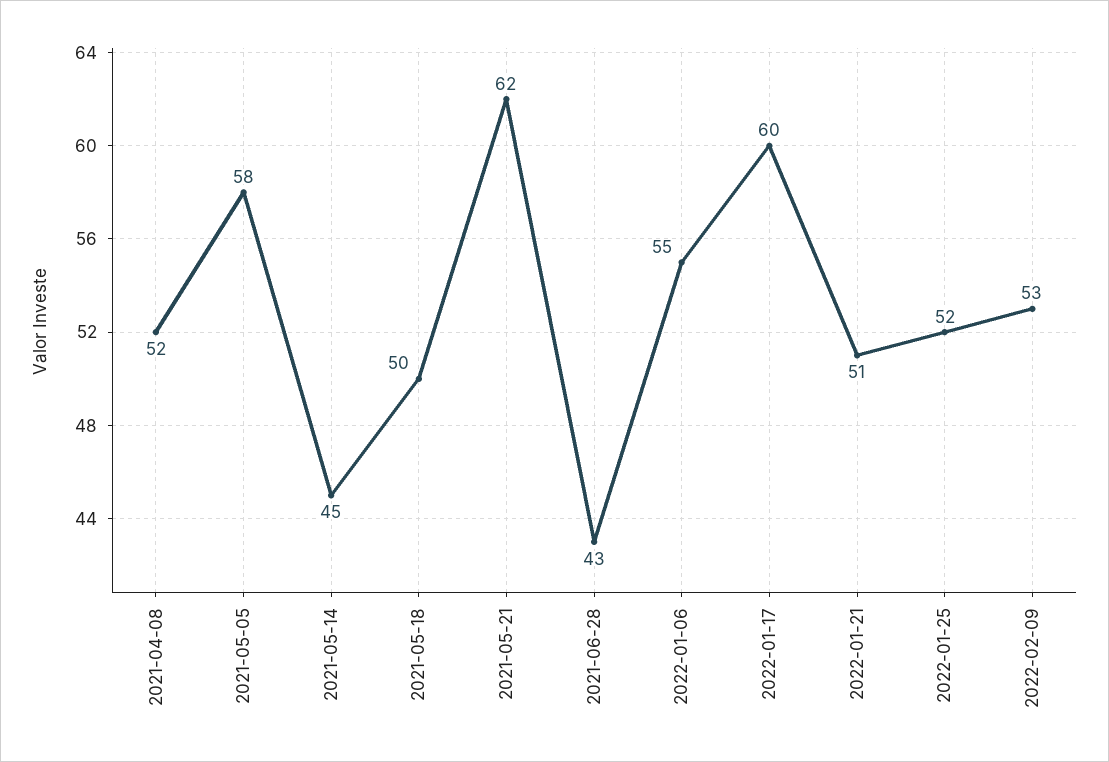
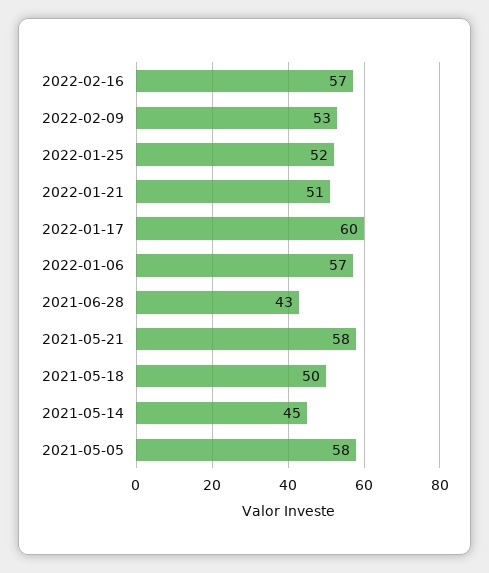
2021-04-08: 52 -> none
2021-05-21: 62 -> 58
2022-01-06: 55 -> 57
2022-02-16: none -> 57

